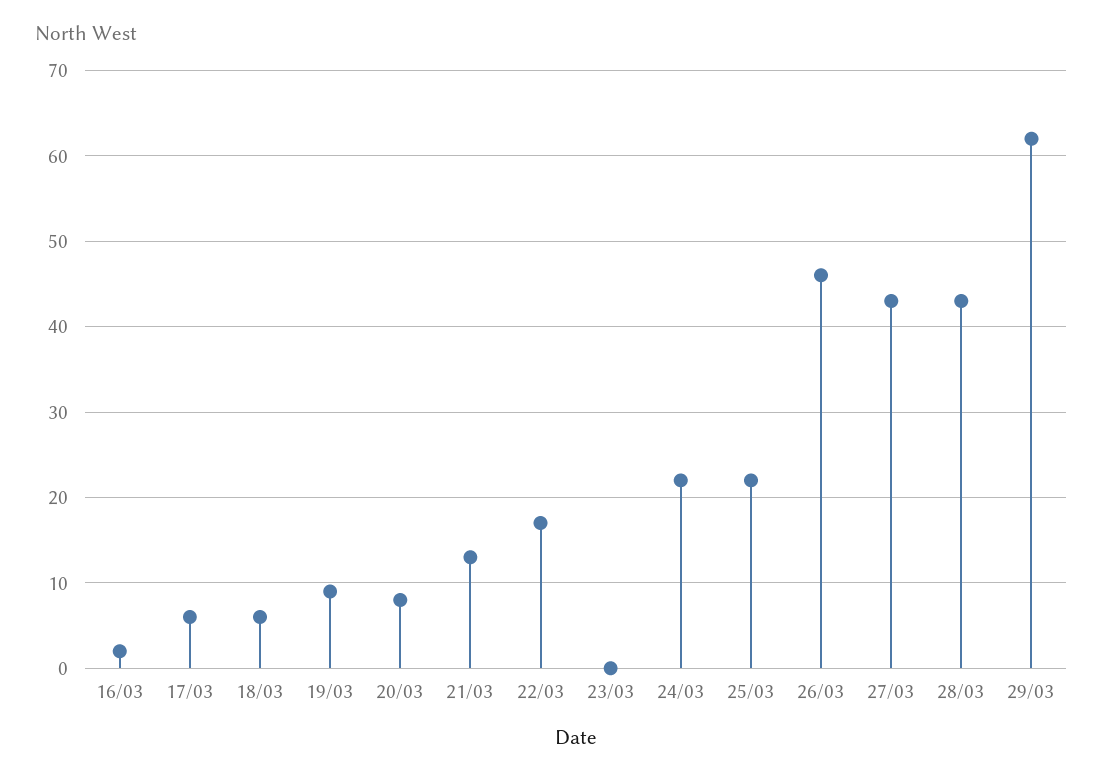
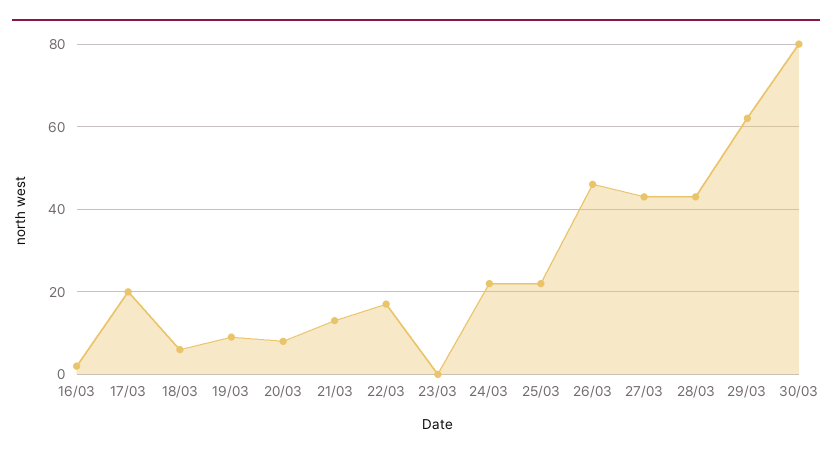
17/03: 6 -> 20
30/03: none -> 80

